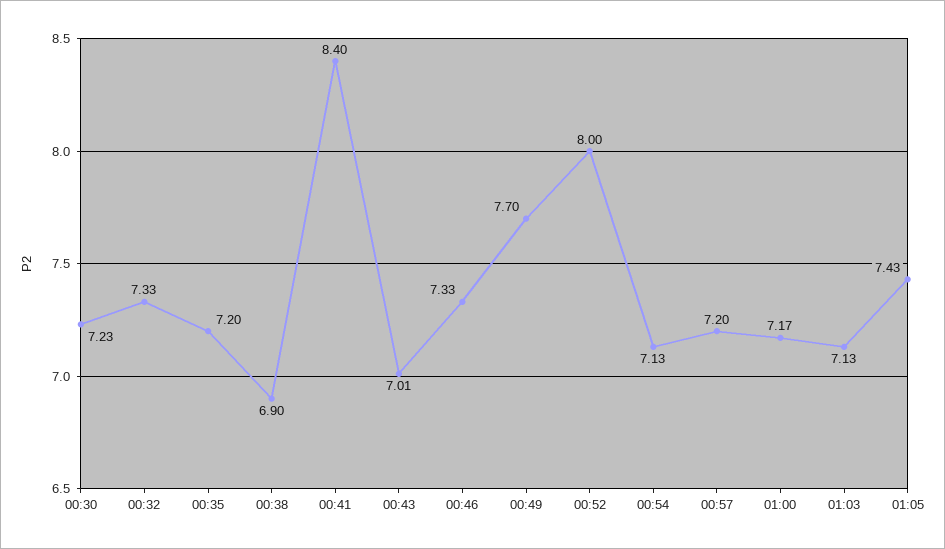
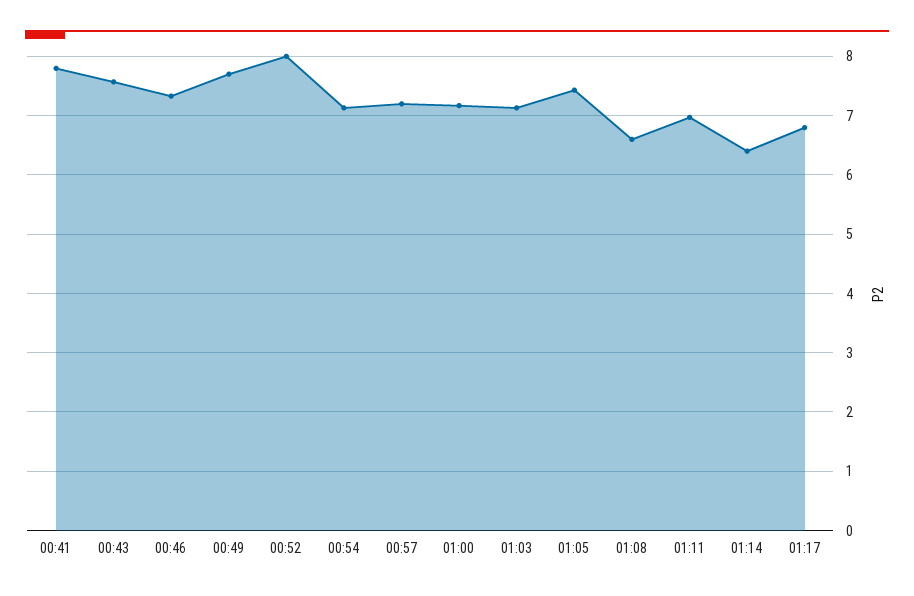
00:30: 7.23 -> none
00:32: 7.33 -> none
00:35: 7.2 -> none
00:38: 6.9 -> none
00:41: 8.4 -> 7.8
00:43: 7.01 -> 7.6
01:08: none -> 6.6
01:11: none -> 7
01:14: none -> 6.4
01:17: none -> 6.8

